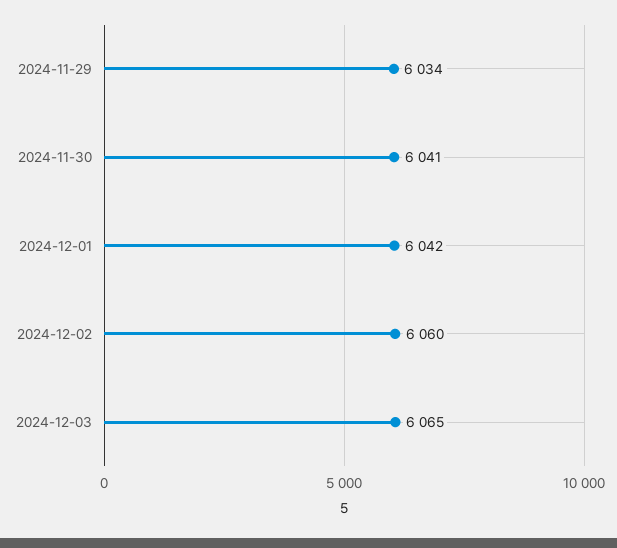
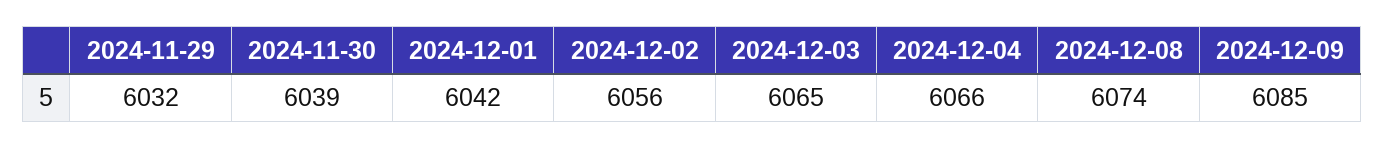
2024-11-29: 6034 -> 6032
2024-11-30: 6041 -> 6039
2024-12-02: 6060 -> 6056
2024-12-04: none -> 6066
2024-12-08: none -> 6074
2024-12-09: none -> 6085

